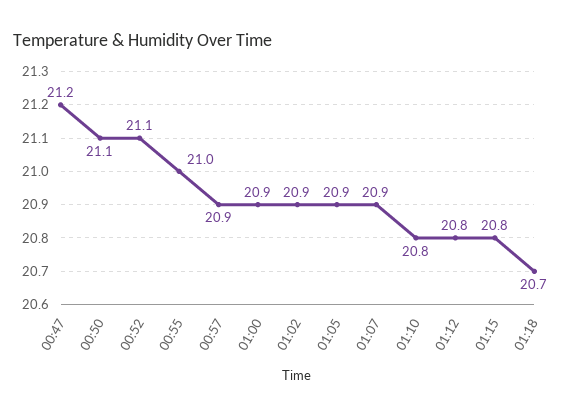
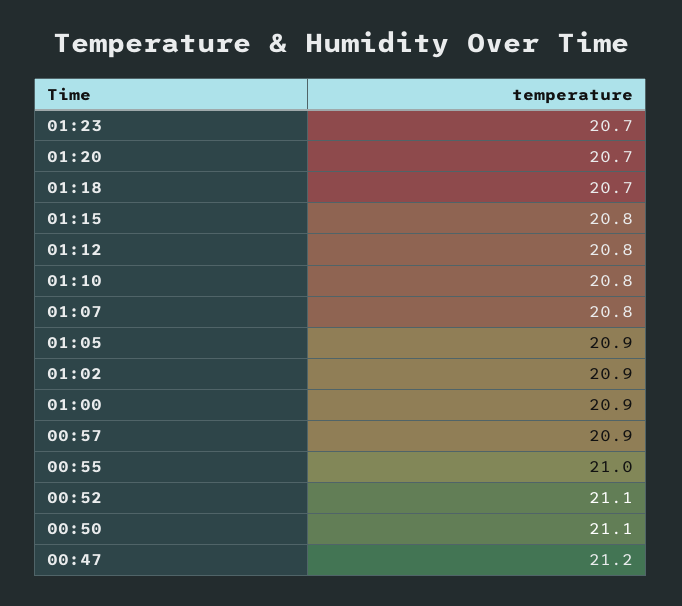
01:07: 20.9 -> 20.8
01:23: none -> 20.7
01:20: none -> 20.7

